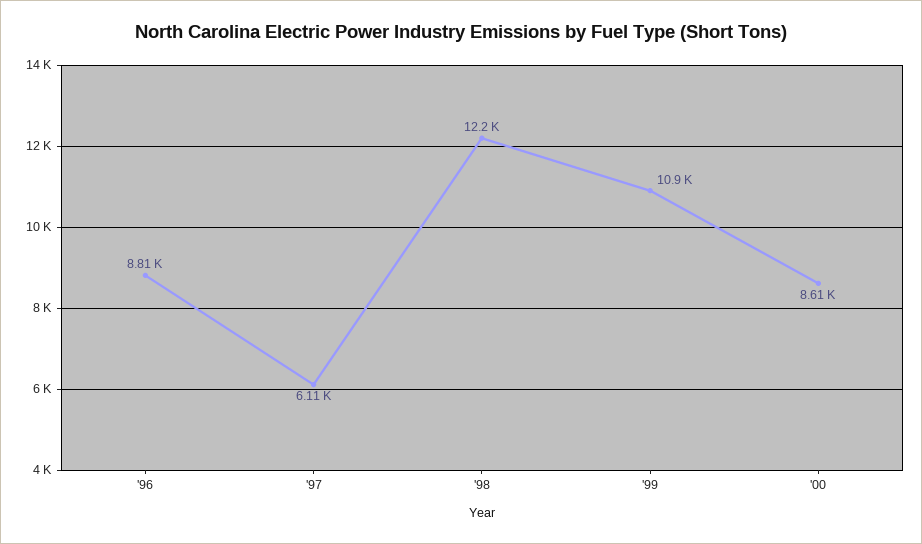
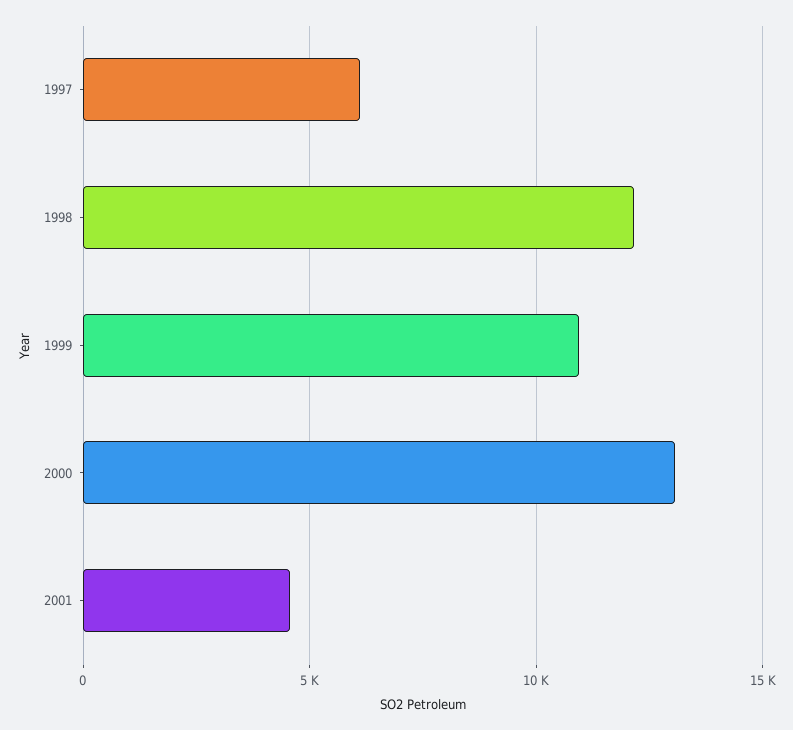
'96: 8810 -> none
'00: 8610 -> 13000
2001: none -> 4500

